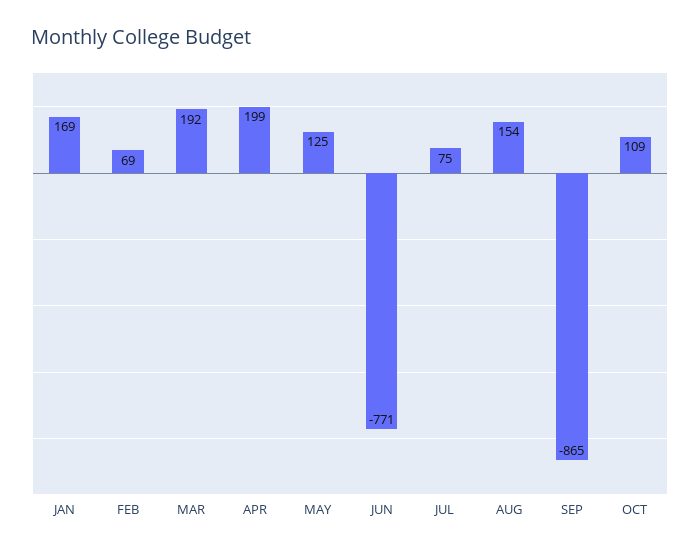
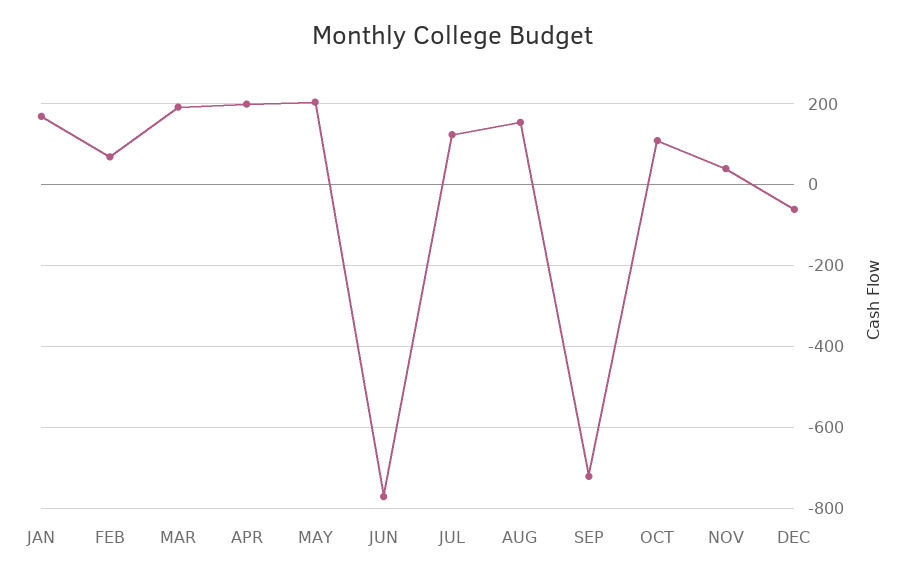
MAY: 125 -> 200
JUL: 75 -> 120
SEP: -865 -> -720
NOV: none -> 40
DEC: none -> -60

